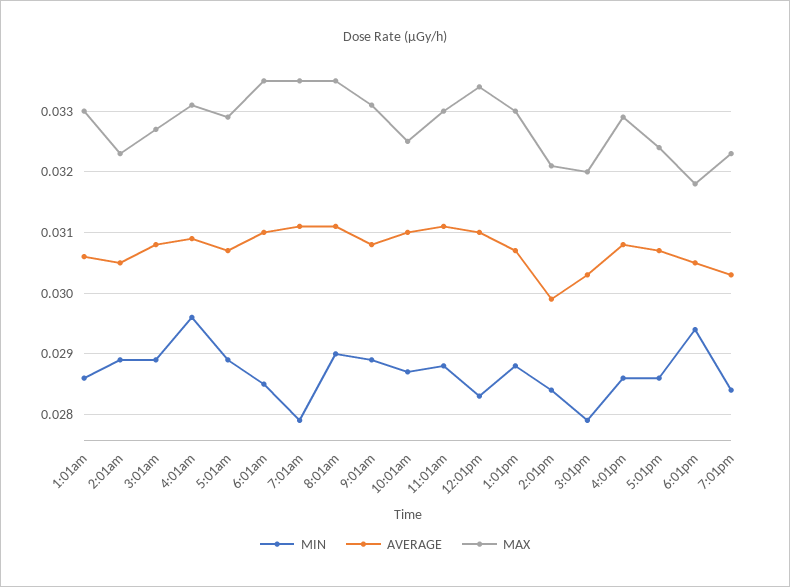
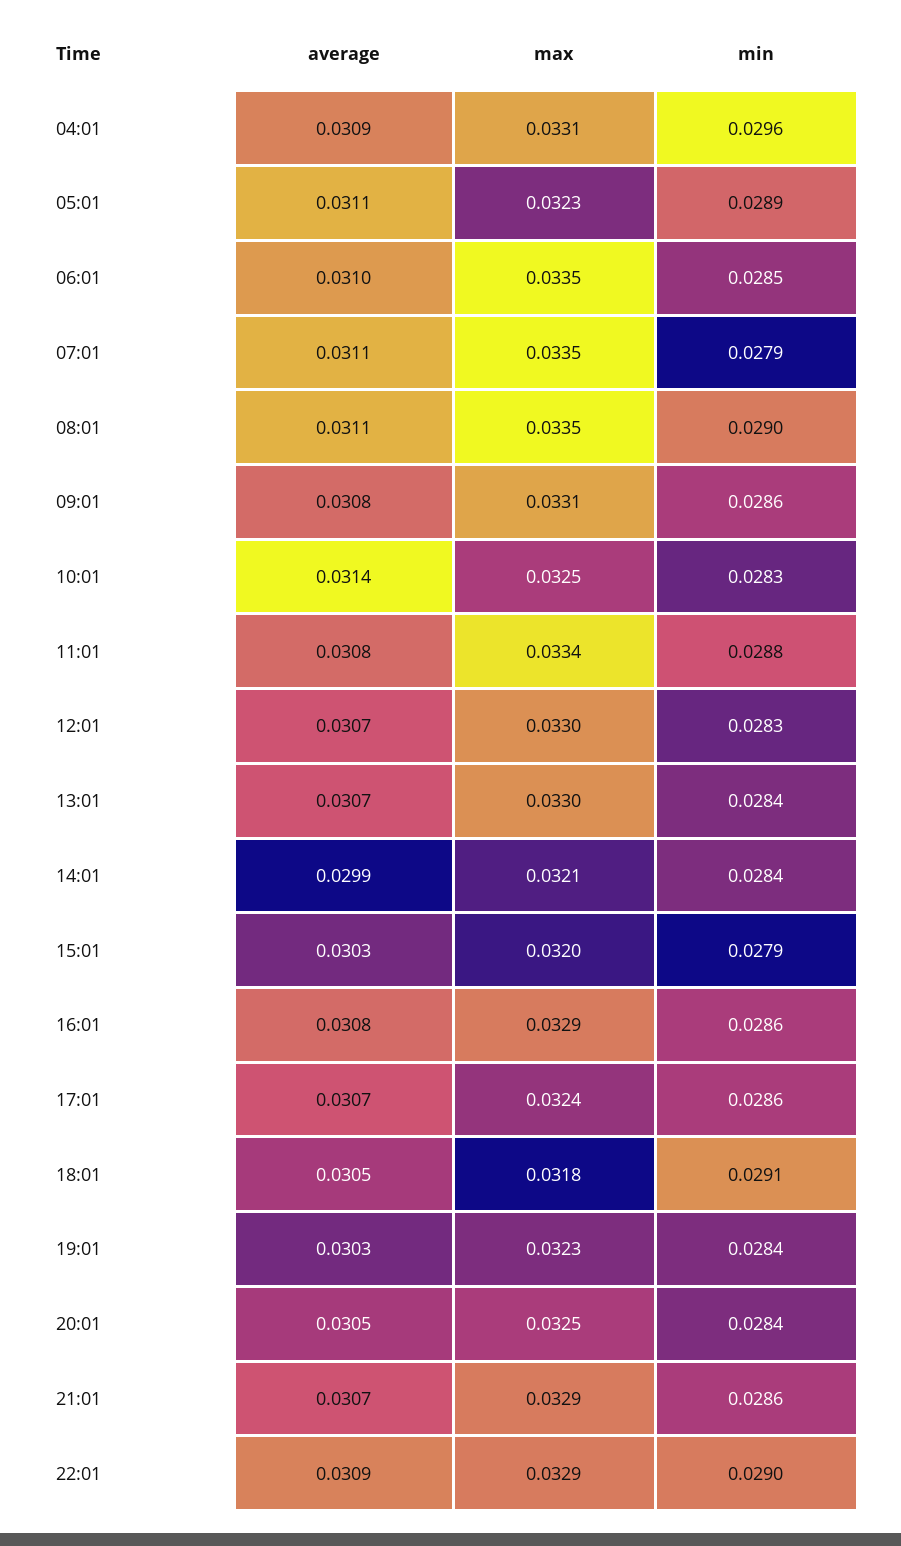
MIN, 1:01am: 0.0286 -> none
AVERAGE, 1:01am: 0.0306 -> none
MAX, 1:01am: 0.033 -> none
MIN, 2:01am: 0.0289 -> none
AVERAGE, 2:01am: 0.0305 -> none
MAX, 2:01am: 0.0323 -> none
MIN, 3:01am: 0.0289 -> none
AVERAGE, 3:01am: 0.0308 -> none
MAX, 3:01am: 0.0327 -> none
AVERAGE, 5:01am: 0.0307 -> 0.0311
MAX, 5:01am: 0.0329 -> 0.0323
MIN, 9:01am: 0.0289 -> 0.0286
MIN, 10:01am: 0.0287 -> 0.0283
AVERAGE, 10:01am: 0.031 -> 0.0314
AVERAGE, 11:01am: 0.0311 -> 0.0308
MAX, 11:01am: 0.033 -> 0.0334
AVERAGE, 12:01pm: 0.031 -> 0.0307
MAX, 12:01pm: 0.0334 -> 0.033
MIN, 1:01pm: 0.0288 -> 0.0284
MIN, 6:01pm: 0.0294 -> 0.0291
AVERAGE, 20:01: none -> 0.0305
MAX, 20:01: none -> 0.0325
MIN, 20:01: none -> 0.0284
AVERAGE, 21:01: none -> 0.0307
MAX, 21:01: none -> 0.0329
MIN, 21:01: none -> 0.0286
AVERAGE, 22:01: none -> 0.0309
MAX, 22:01: none -> 0.0329
MIN, 22:01: none -> 0.029

